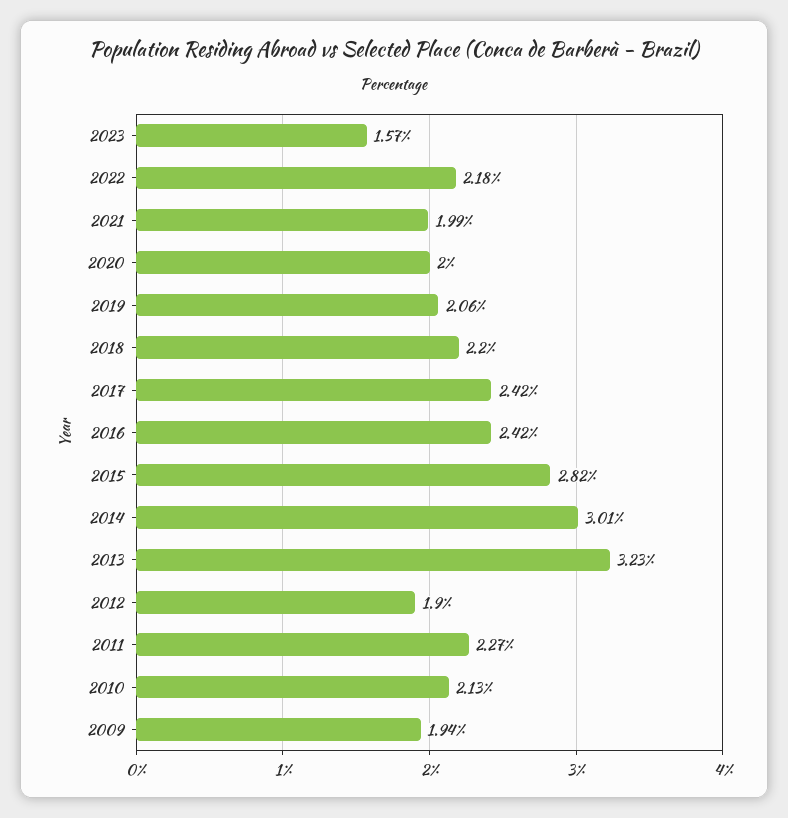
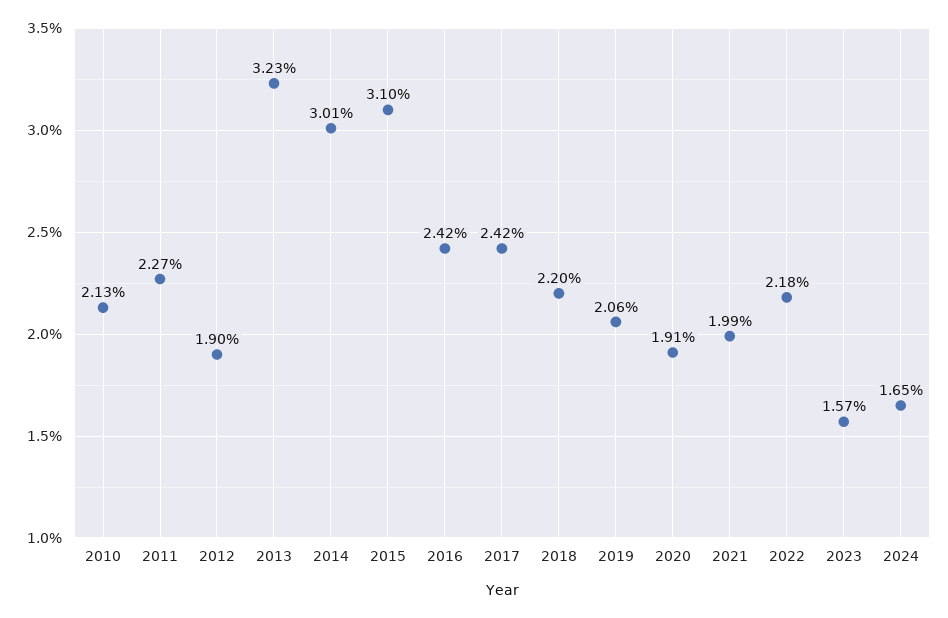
2020: 2 -> 1.91
2015: 2.82 -> 3.1
2009: 1.94 -> none
2024: none -> 1.65

